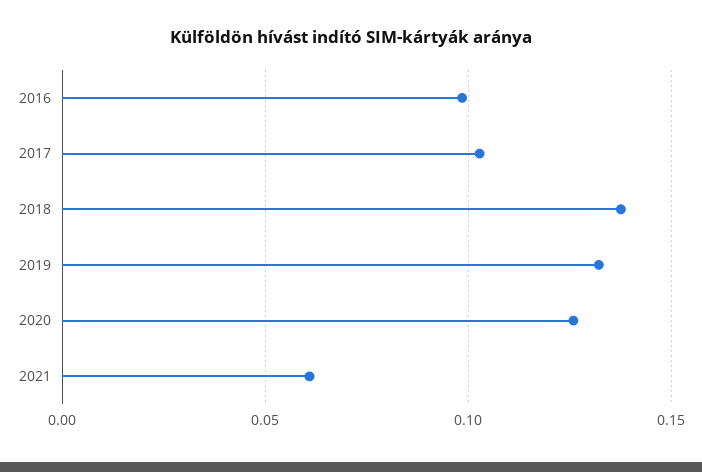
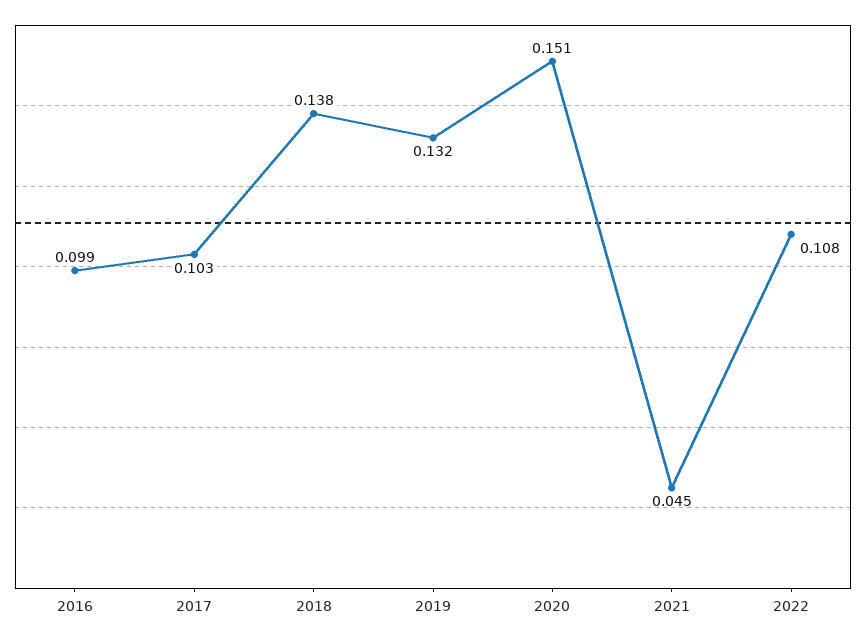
2020: 0.125 -> 0.151
2021: 0.06 -> 0.045
2022: none -> 0.108

